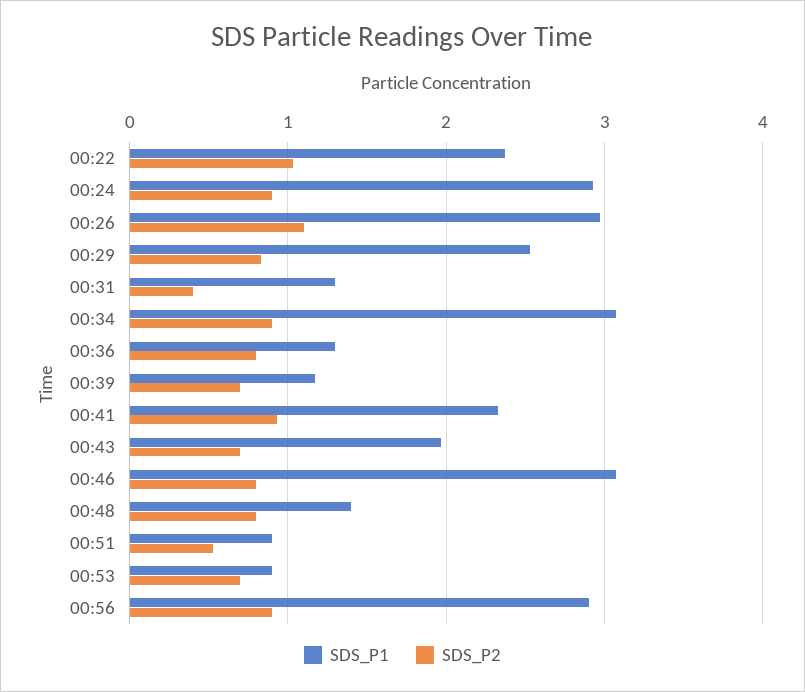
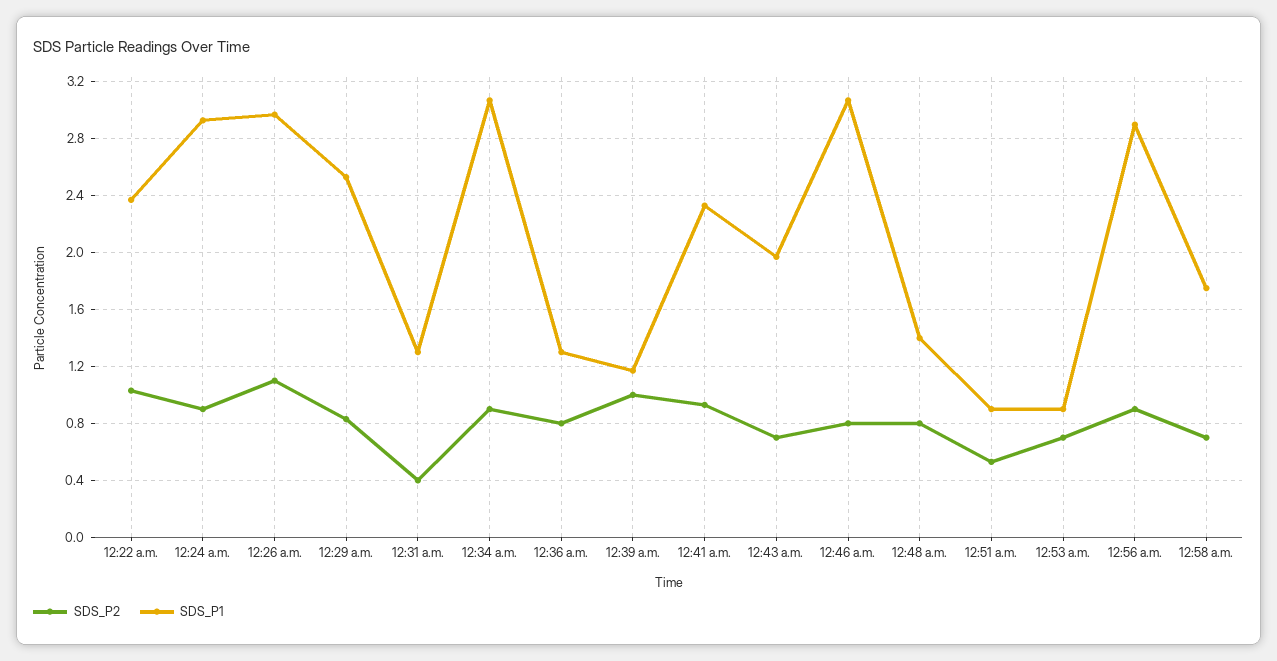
SDS_P2, 00:39: 0.7 -> 1
SDS_P2, 12:58 a.m.: none -> 0.7
SDS_P1, 12:58 a.m.: none -> 1.75

